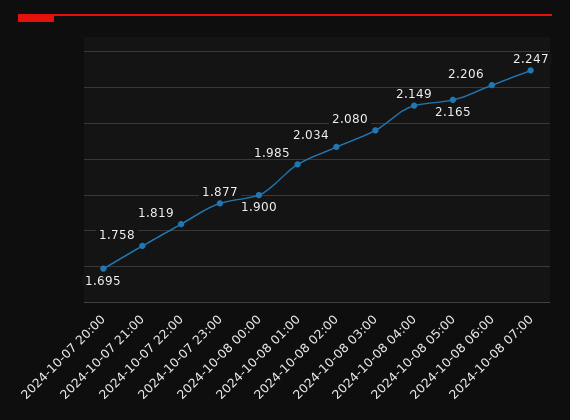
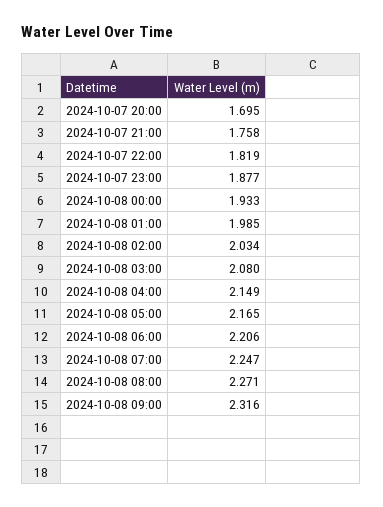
2024-10-08 00:00: 1.9 -> 1.933
2024-10-08 08:00: none -> 2.271
2024-10-08 09:00: none -> 2.316

